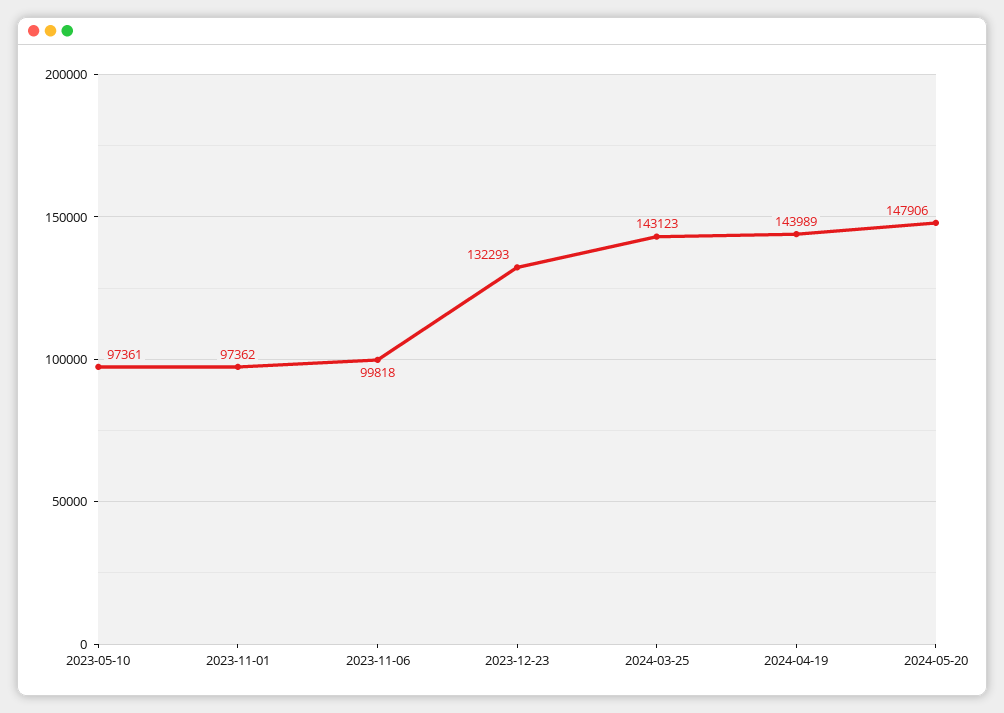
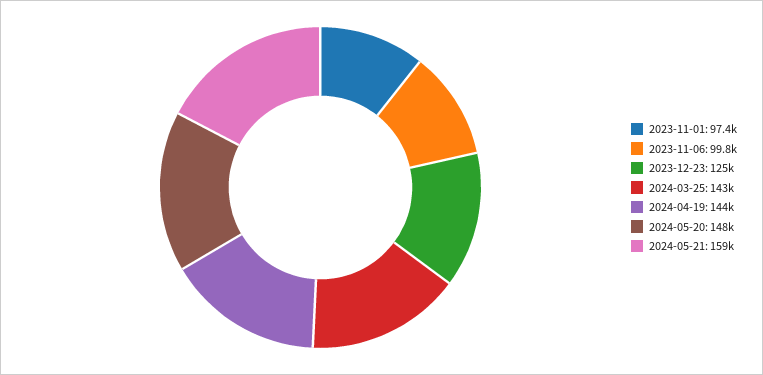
2023-05-10: 97361 -> none
2023-12-23: 132293 -> 125000
2024-05-21: none -> 159000

